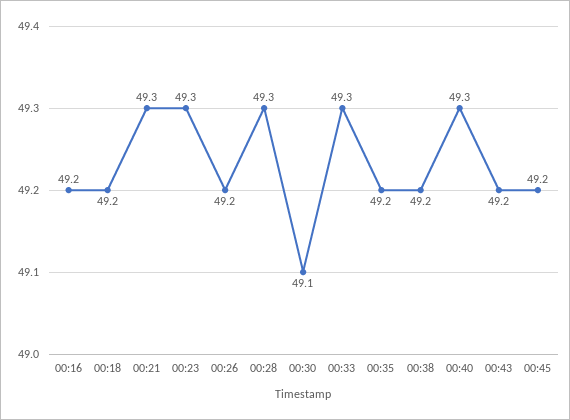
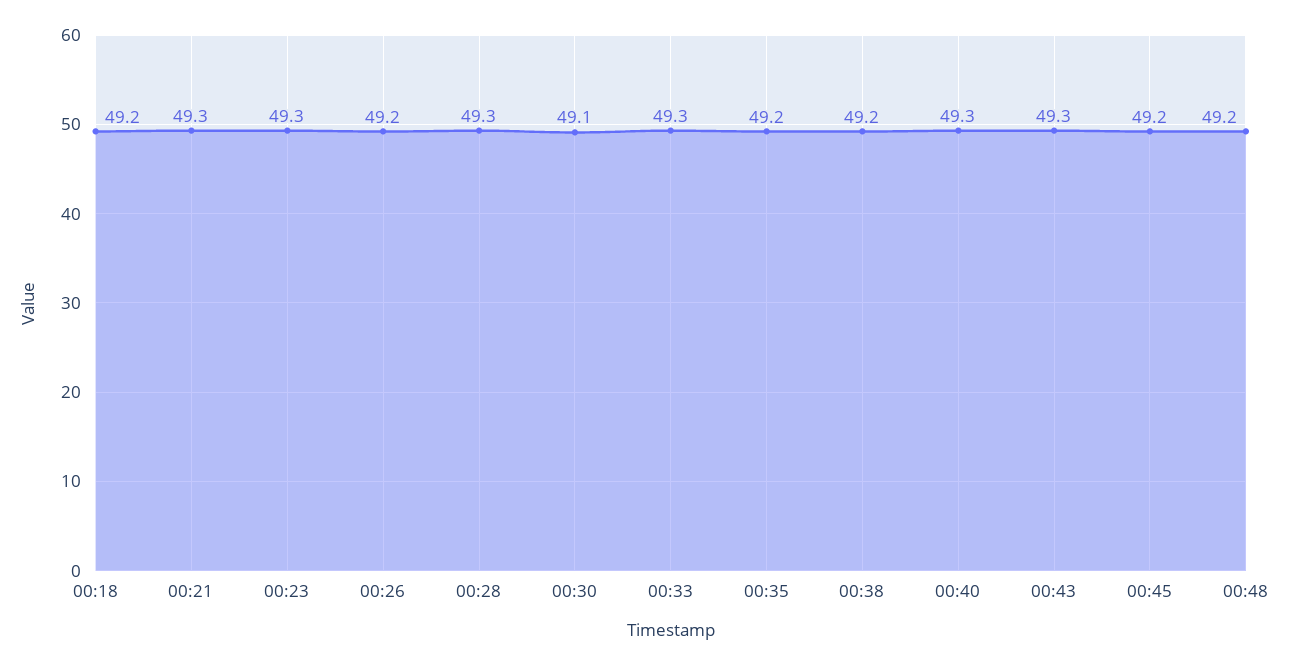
00:16: 49.2 -> none
00:43: 49.2 -> 49.3
00:48: none -> 49.2

